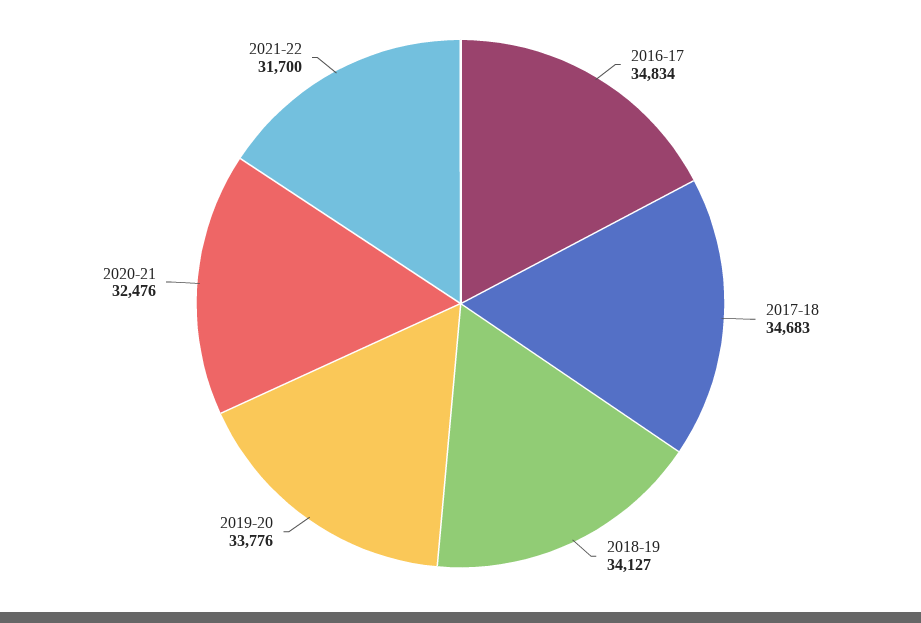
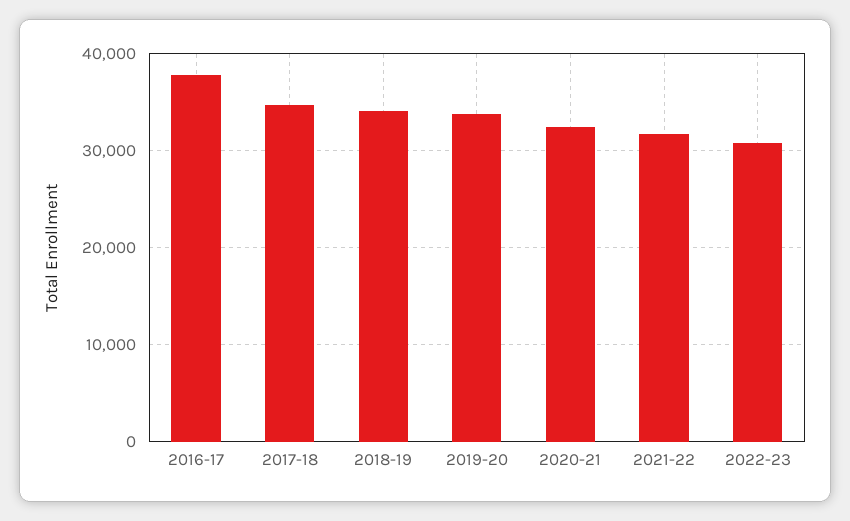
2016-17: 34834 -> 38000
2022-23: none -> 31000

